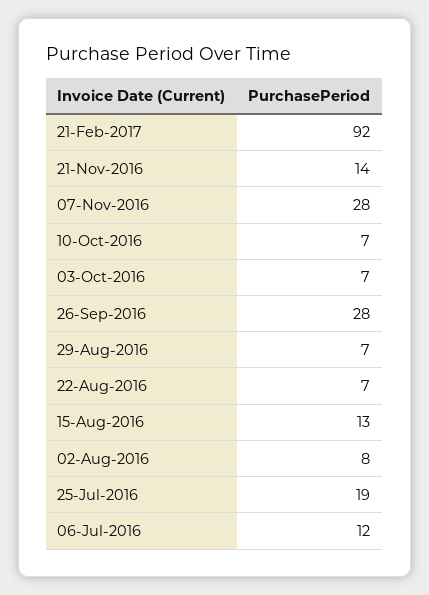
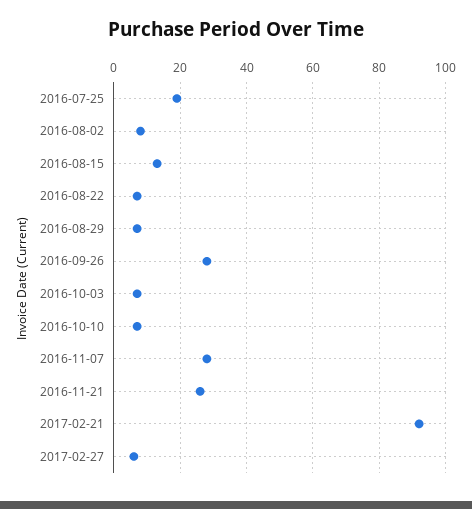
21-Nov-2016: 14 -> 25
06-Jul-2016: 12 -> none
2017-02-27: none -> 5

